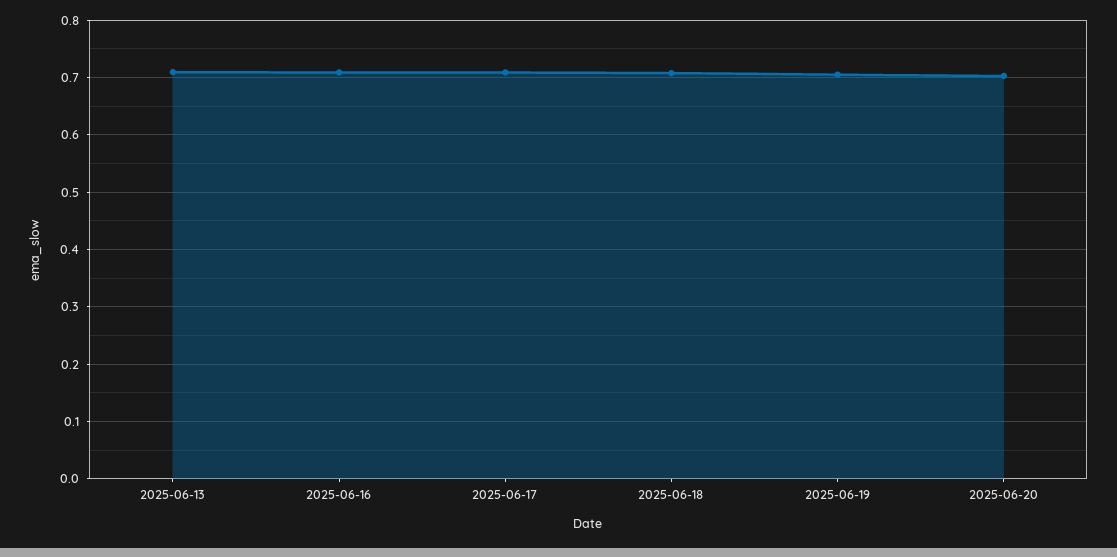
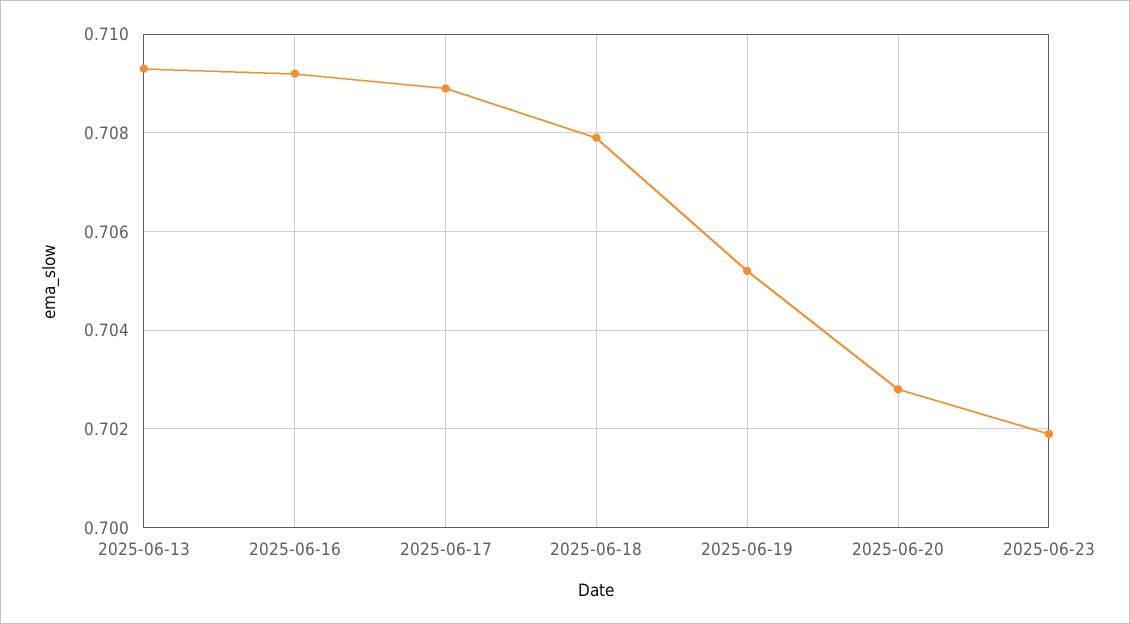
2025-06-23: none -> 0.702

